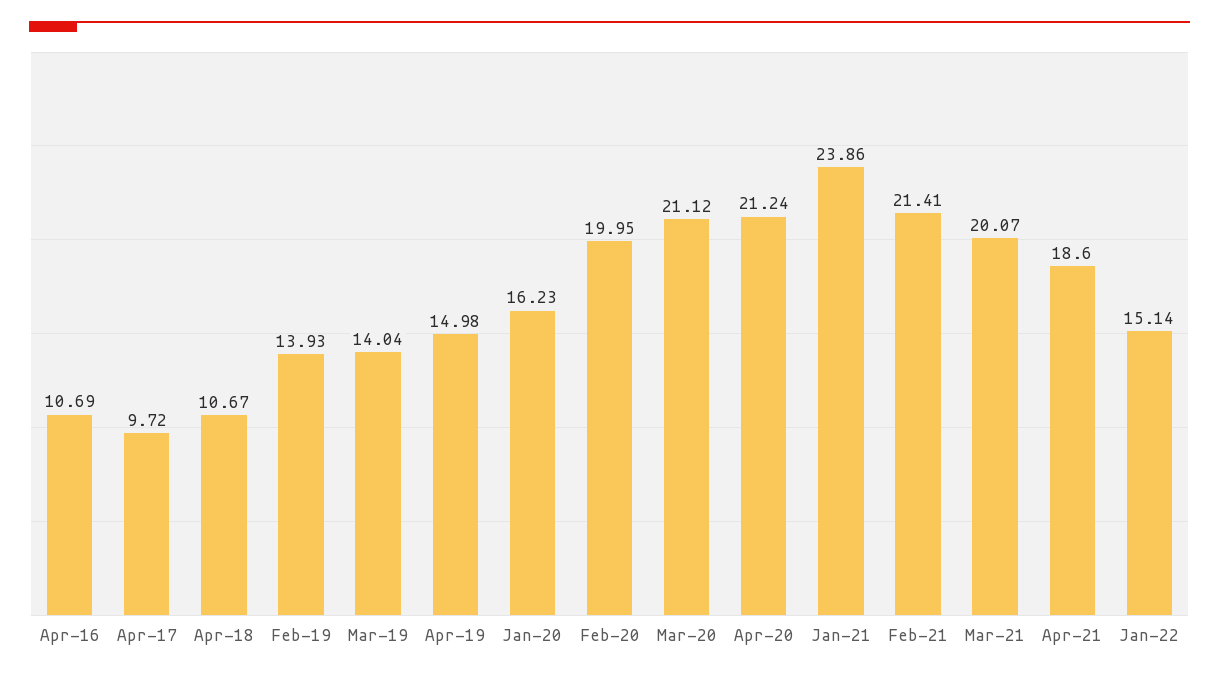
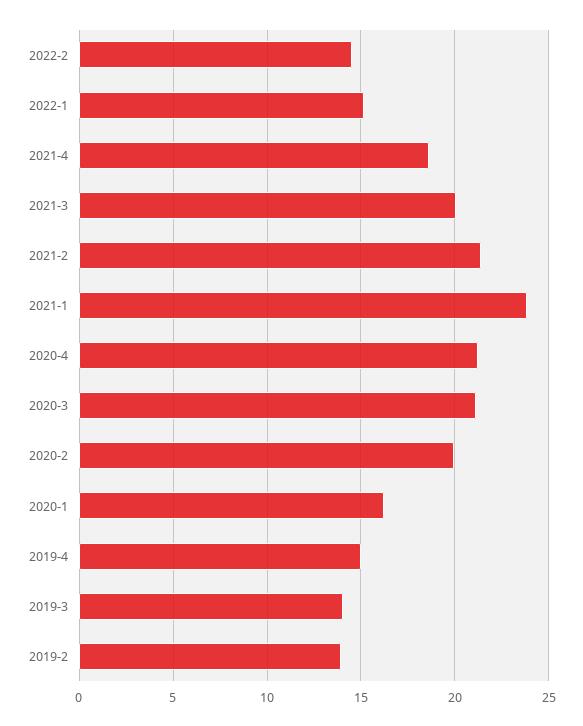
Apr-16: 10.69 -> none
Apr-17: 9.72 -> none
Apr-18: 10.67 -> none
2022-2: none -> 14.5

